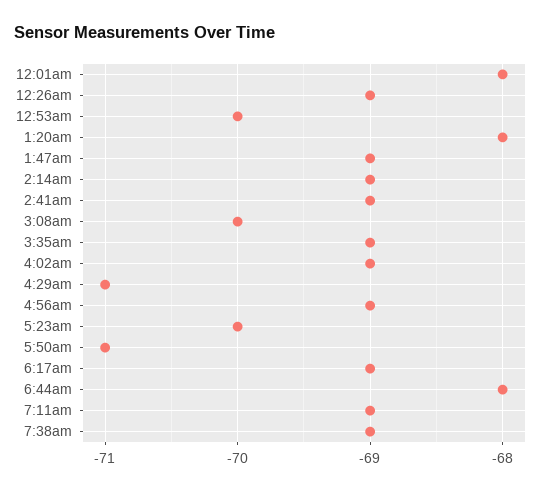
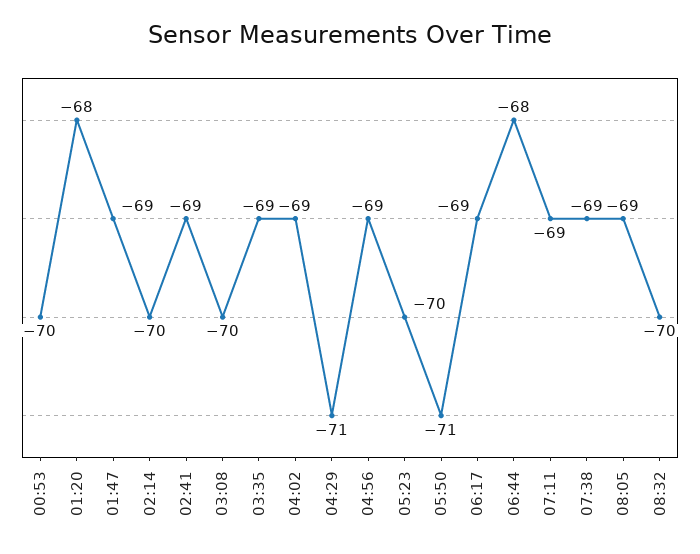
12:01am: -68 -> none
12:26am: -69 -> none
2:14am: -69 -> -70
08:05: none -> -69
08:32: none -> -70

